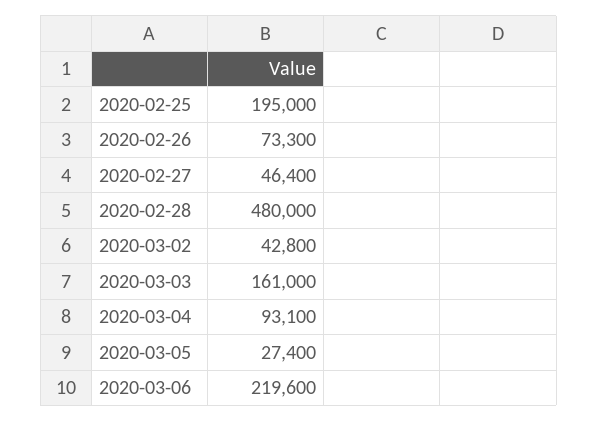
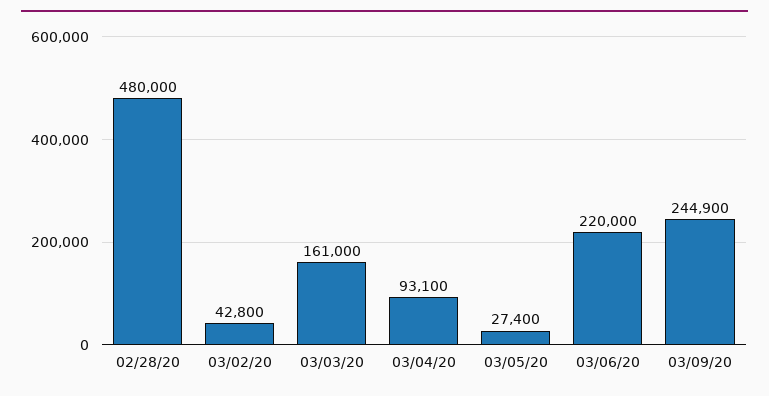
2020-02-25: 195000 -> none
2020-02-26: 73300 -> none
2020-02-27: 46400 -> none
2020-03-06: 219600 -> 220000
03/09/20: none -> 244900

